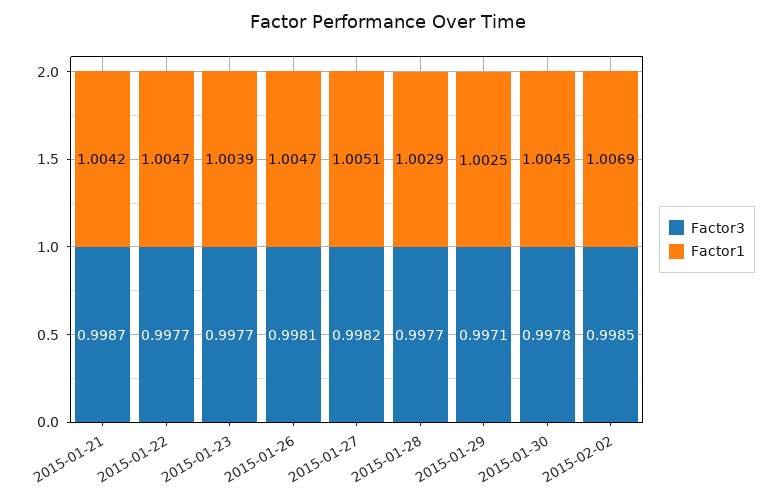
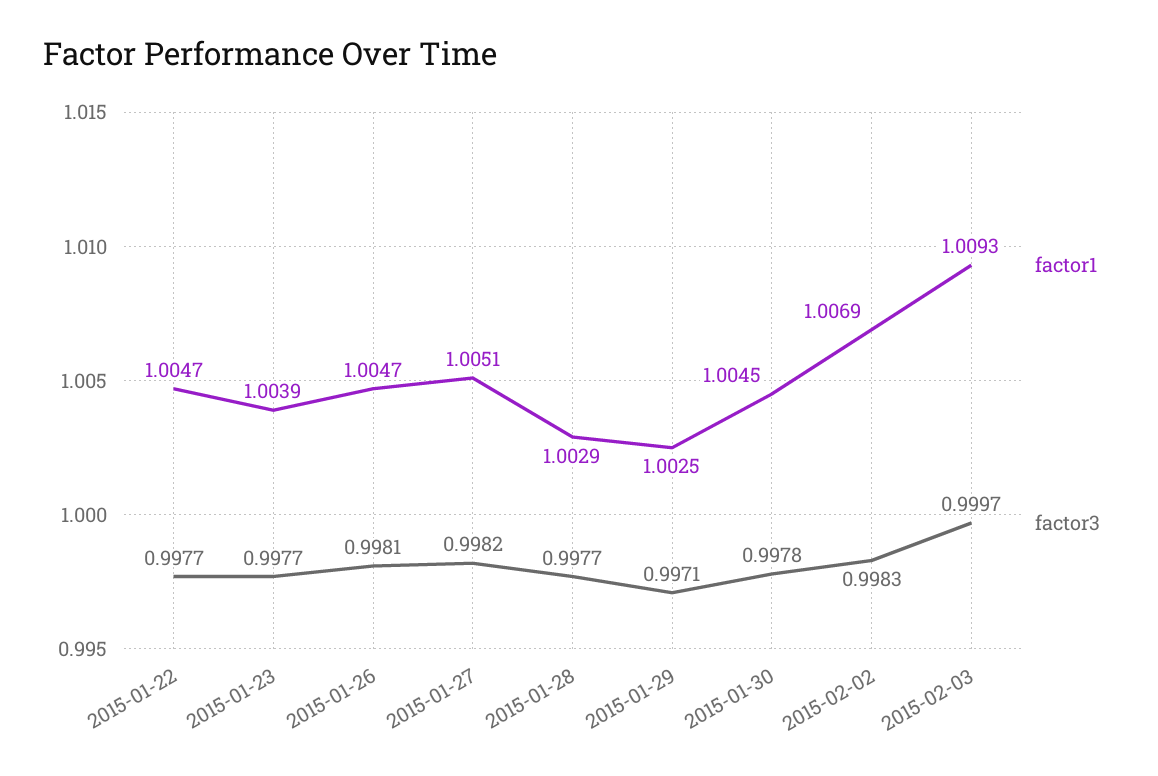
Factor3, 2015-01-21: 0.9987 -> none
Factor1, 2015-01-21: 1.0042 -> none
Factor3, 2015-02-02: 0.9985 -> 0.9983
Factor1, 2015-02-03: none -> 1.0093
Factor3, 2015-02-03: none -> 0.9997

